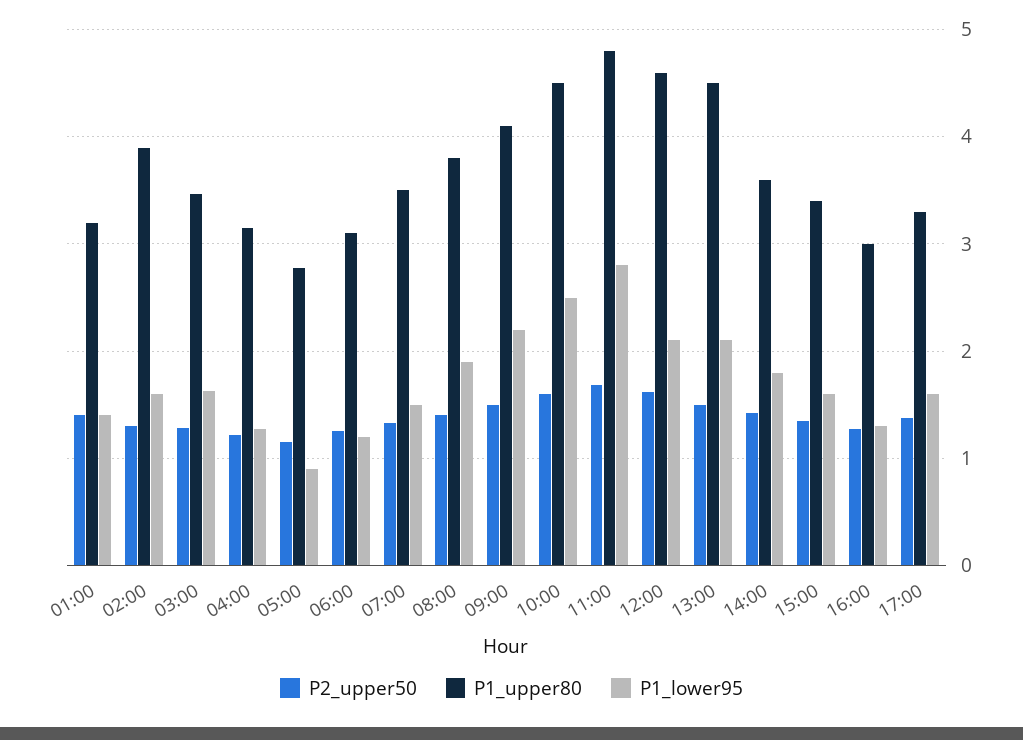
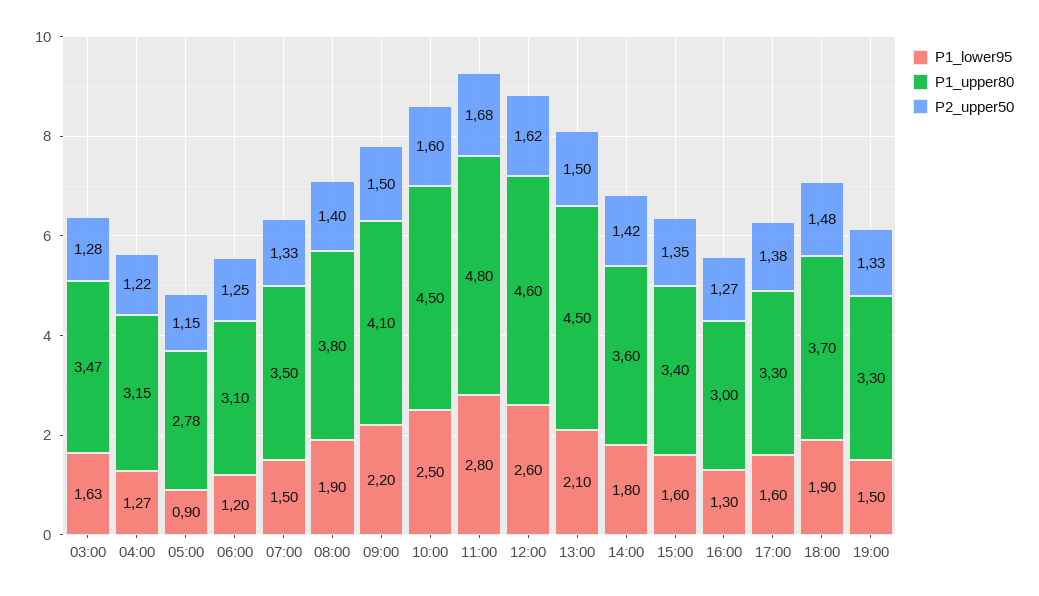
P2_upper50, 01:00: 1.4 -> none
P1_upper80, 01:00: 3.2 -> none
P1_lower95, 01:00: 1.4 -> none
P2_upper50, 02:00: 1.3 -> none
P1_upper80, 02:00: 3.9 -> none
P1_lower95, 02:00: 1.6 -> none
P1_lower95, 12:00: 2.1 -> 2.6
P1_lower95, 18:00: none -> 1.9
P1_upper80, 18:00: none -> 3.7
P2_upper50, 18:00: none -> 1.48
P1_lower95, 19:00: none -> 1.5
P1_upper80, 19:00: none -> 3.3
P2_upper50, 19:00: none -> 1.33

